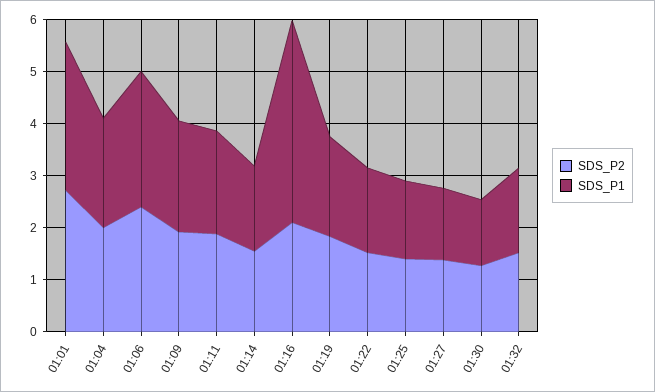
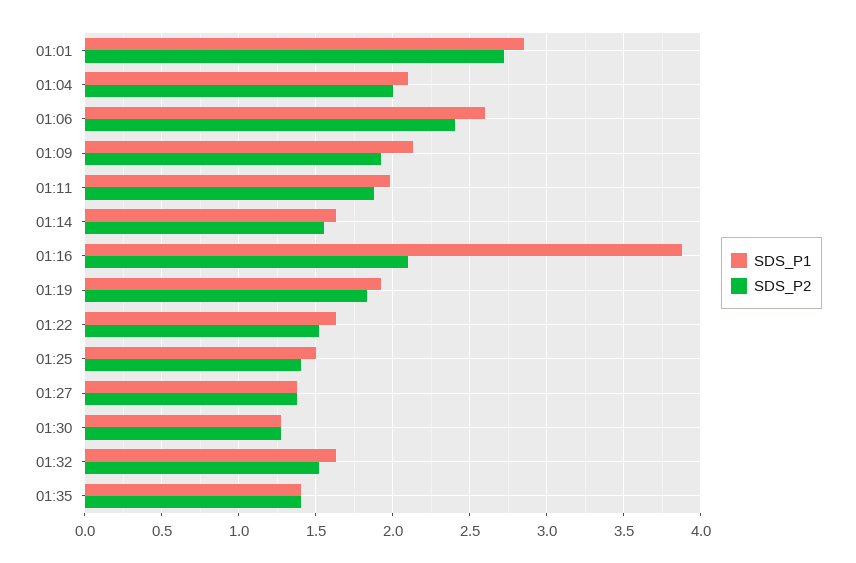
SDS_P1, 01:35: none -> 1.4
SDS_P2, 01:35: none -> 1.4

